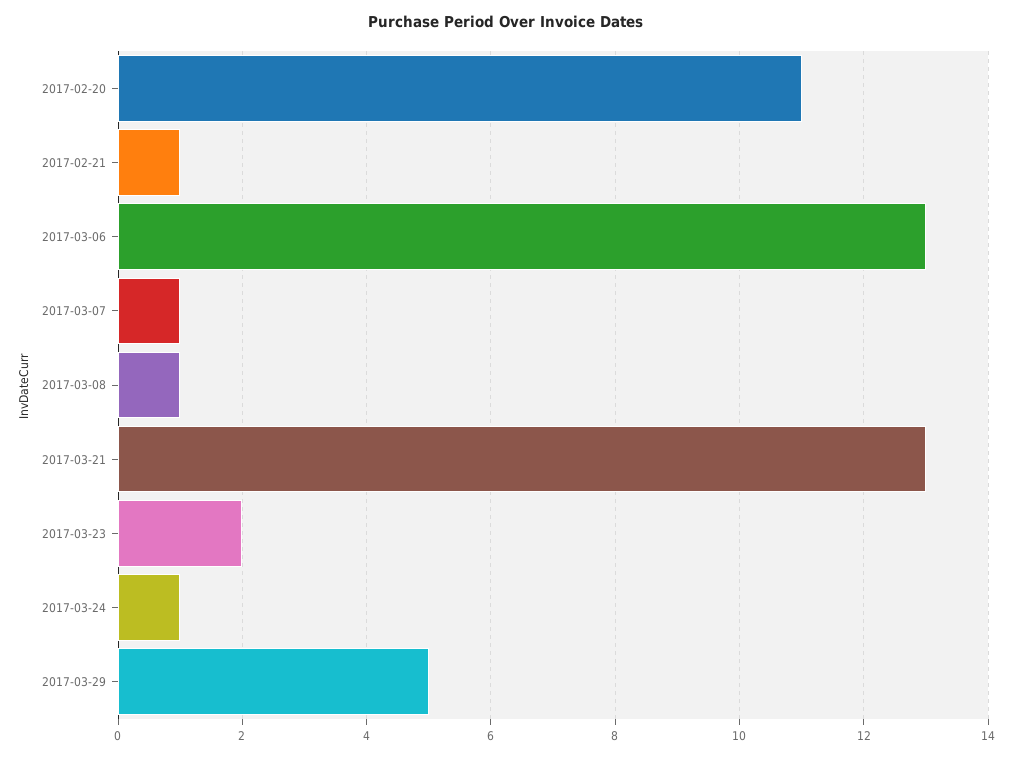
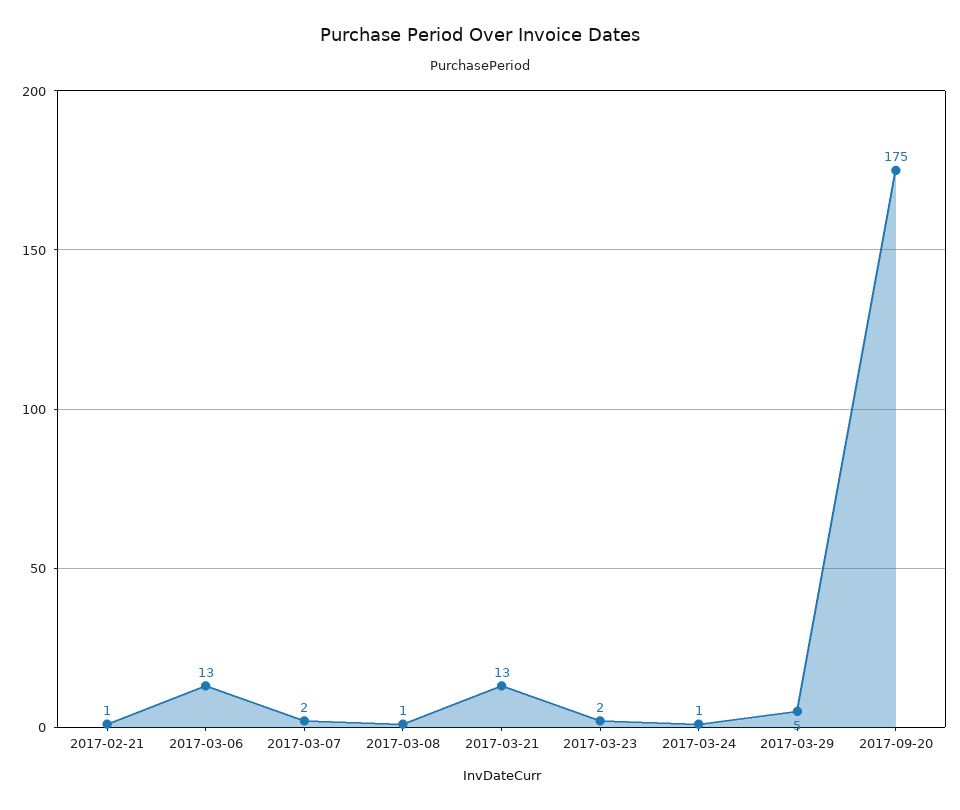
2017-02-20: 11 -> none
2017-03-07: 1 -> 2
2017-09-20: none -> 175

